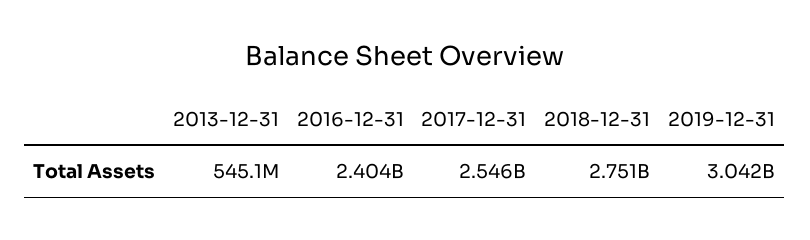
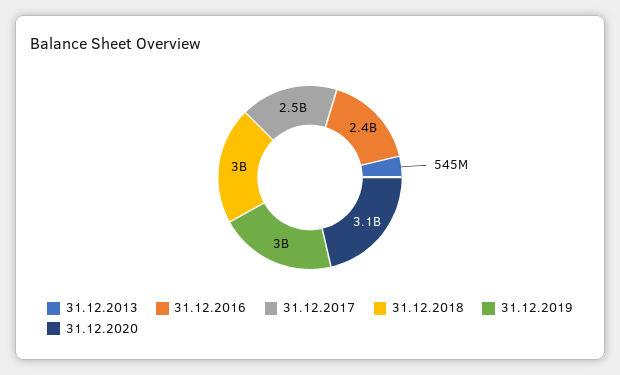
2018-12-31: 2751000000 -> 3000000000
31.12.2020: none -> 3100000000

